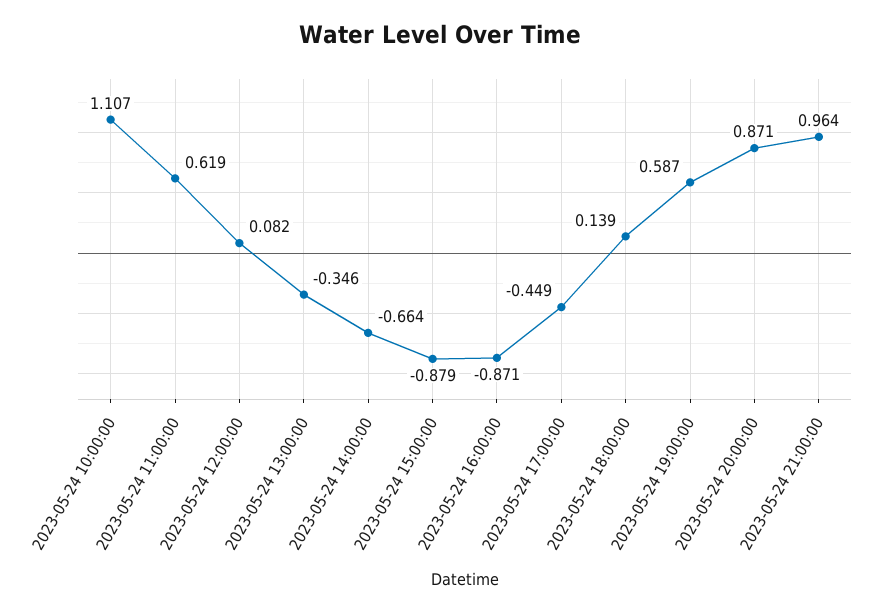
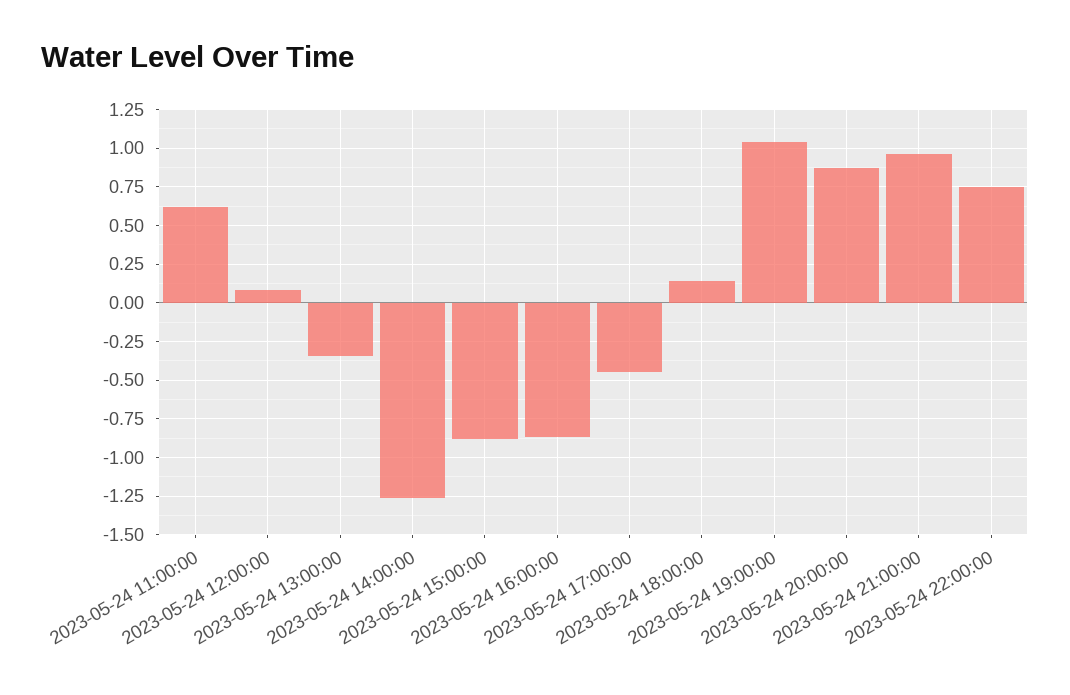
2023-05-24 10:00:00: 1.107 -> none
2023-05-24 14:00:00: -0.664 -> -1.25
2023-05-24 19:00:00: 0.587 -> 1.05
2023-05-24 22:00:00: none -> 0.75

